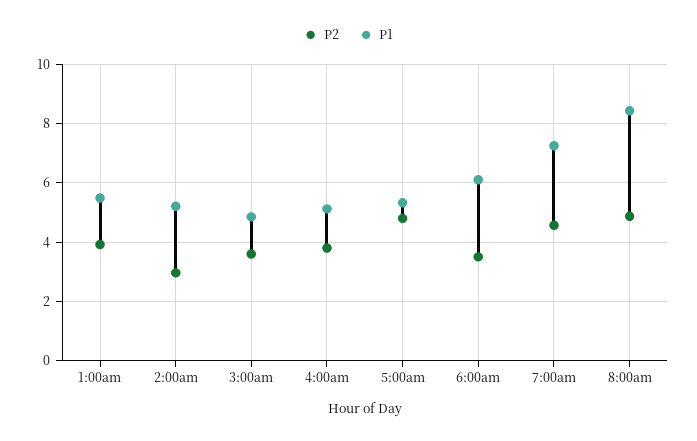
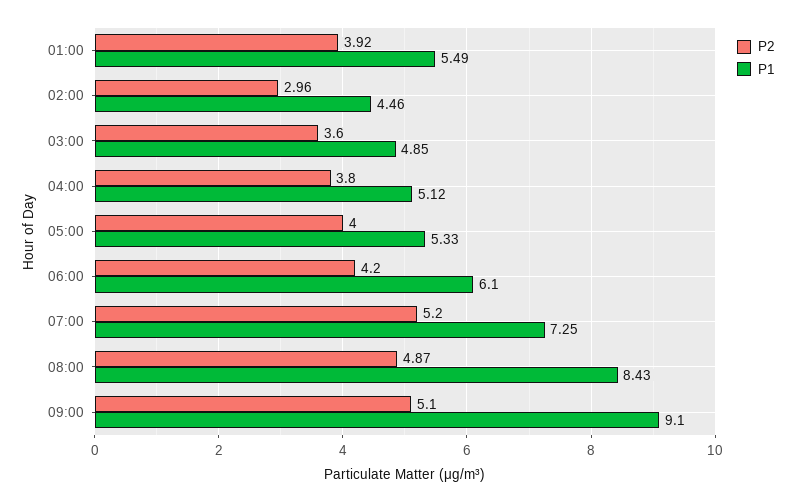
P1, 2:00am: 5.25 -> 4.46
P2, 5:00am: 4.75 -> 4
P2, 6:00am: 3.5 -> 4.2
P2, 7:00am: 4.5 -> 5.2
P2, 09:00: none -> 5.1
P1, 09:00: none -> 9.1

